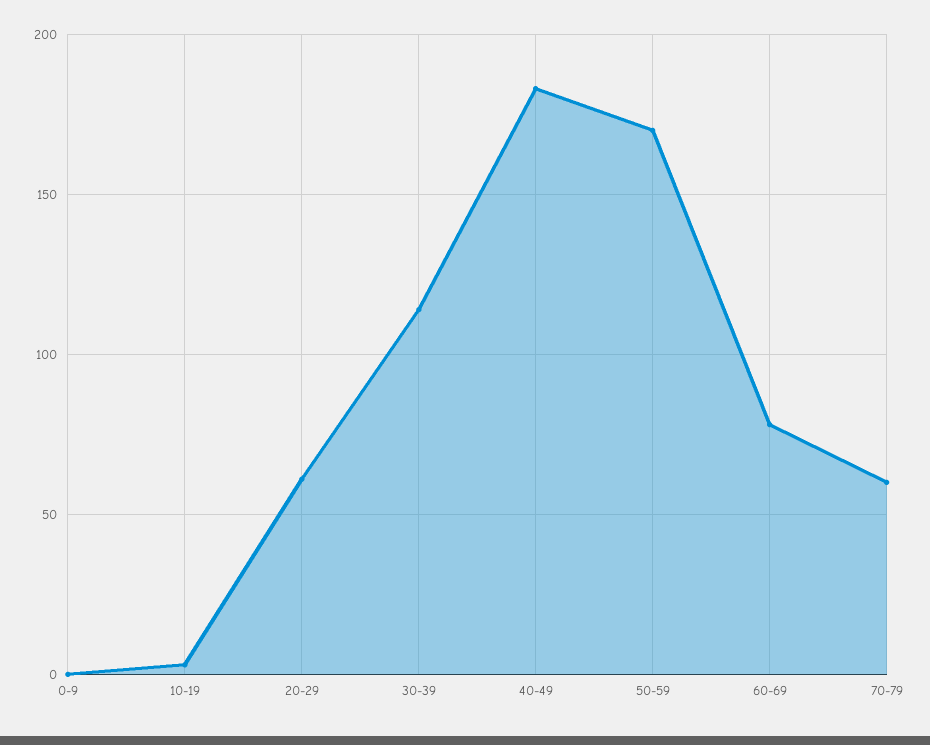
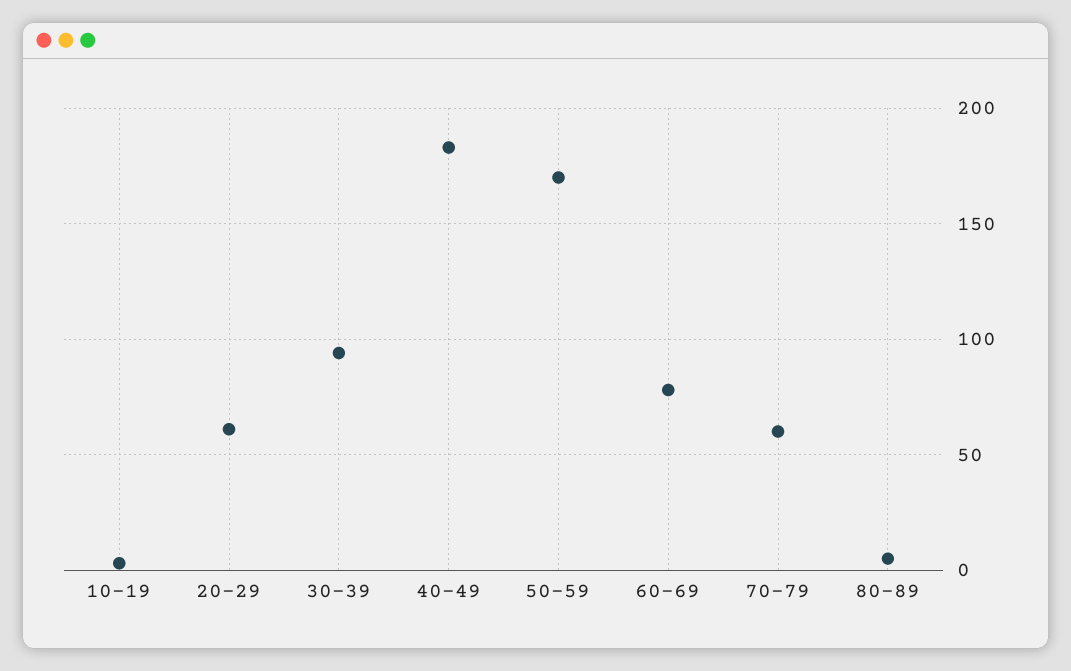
0-9: 0 -> none
30-39: 115 -> 95
80-89: none -> 5

